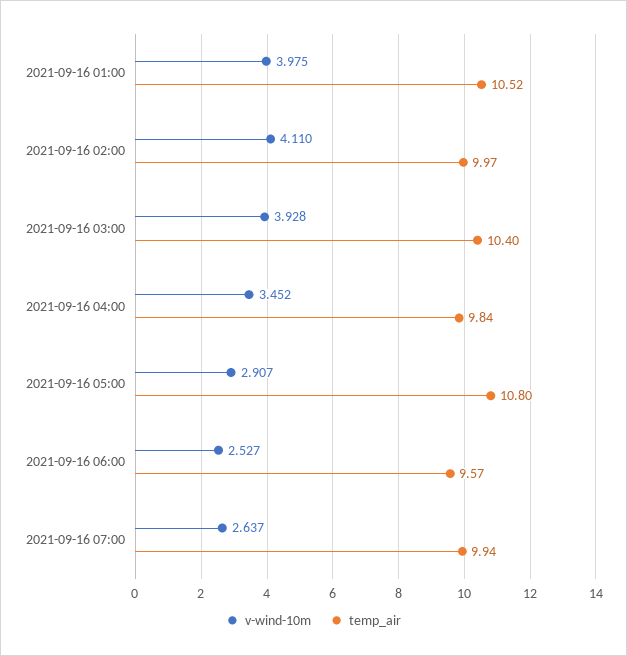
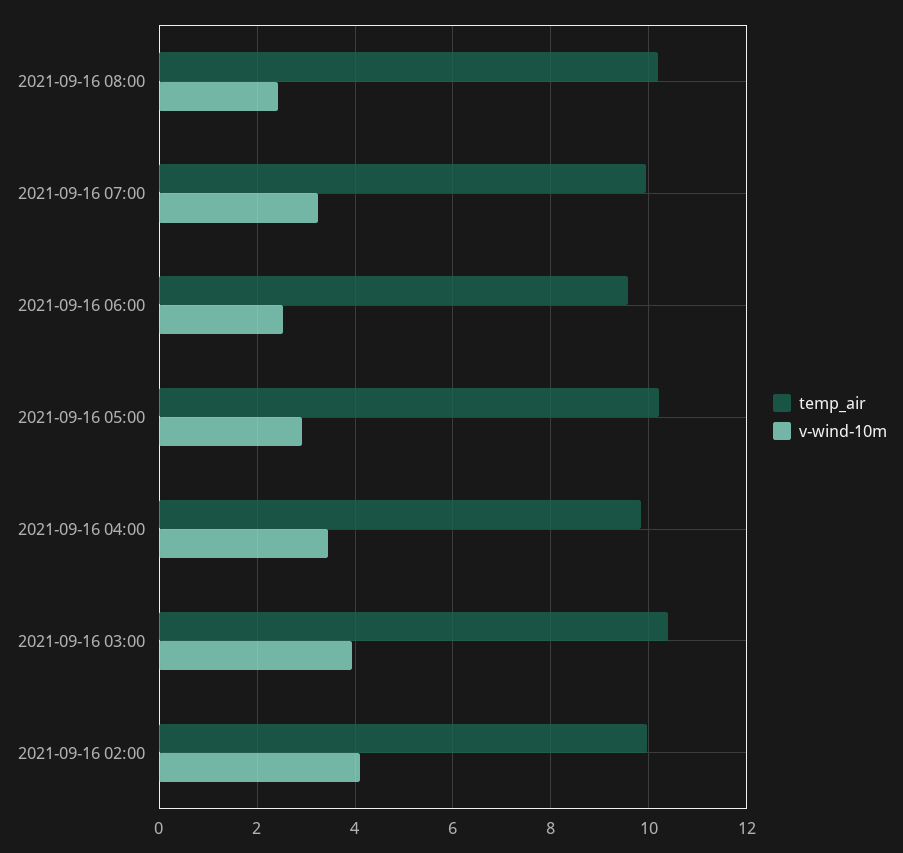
v-wind-10m, 2021-09-16 01:00: 3.975 -> none
temp_air, 2021-09-16 01:00: 10.52 -> none
temp_air, 2021-09-16 05:00: 10.8 -> 10.2
v-wind-10m, 2021-09-16 07:00: 2.637 -> 3.2
temp_air, 2021-09-16 08:00: none -> 10.2
v-wind-10m, 2021-09-16 08:00: none -> 2.4

